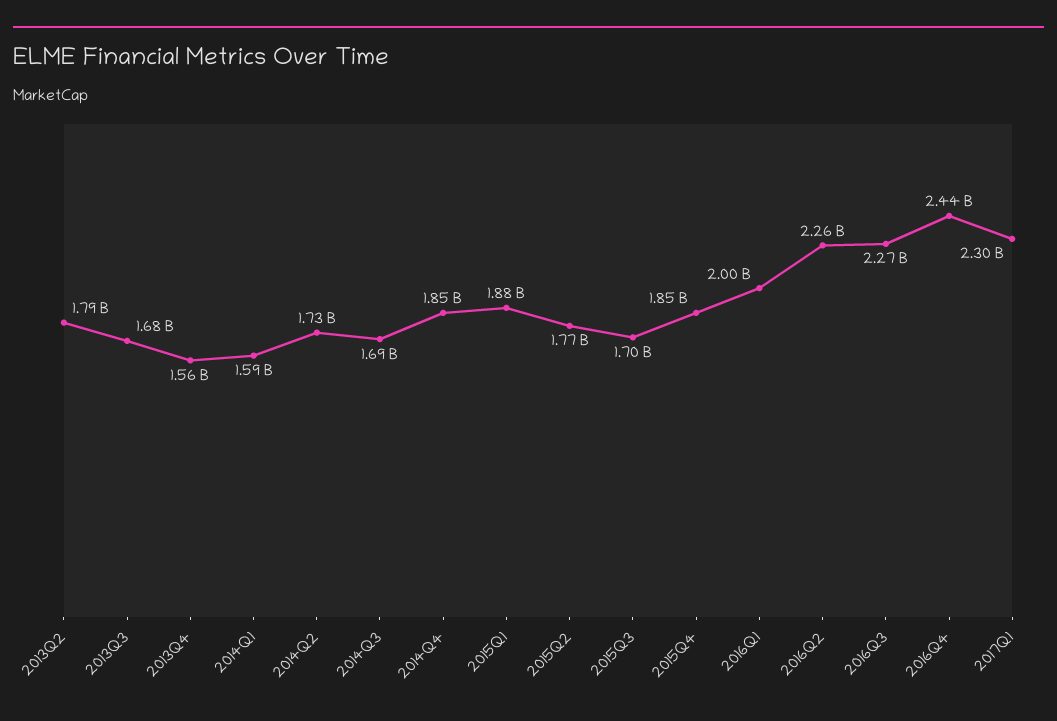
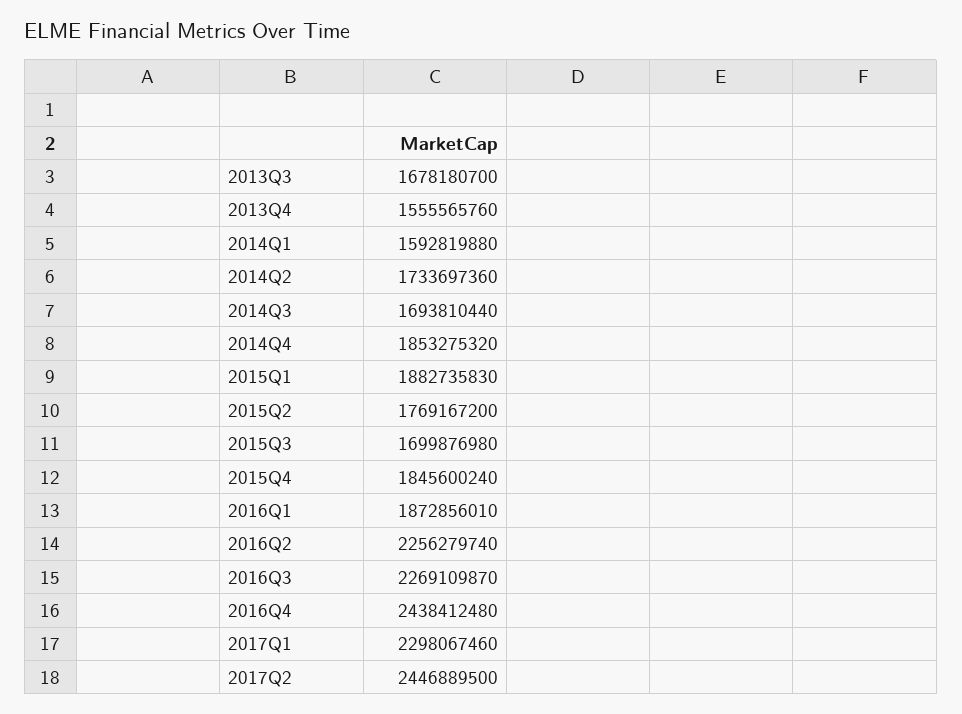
2013Q2: 1790000000 -> none
2016Q1: 2000000000 -> 1872856010
2017Q2: none -> 2446889500

